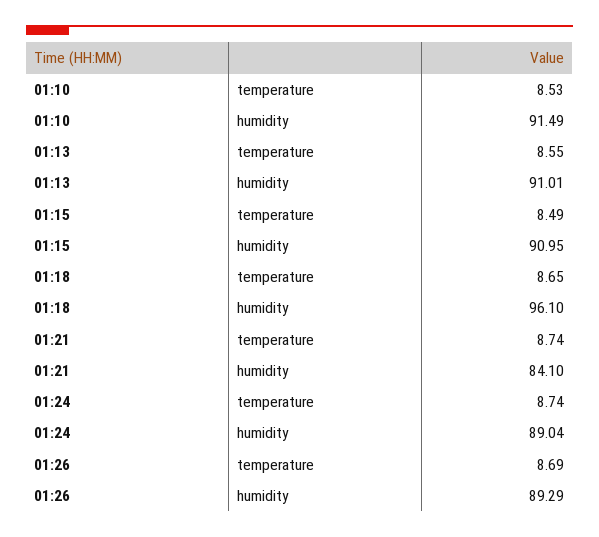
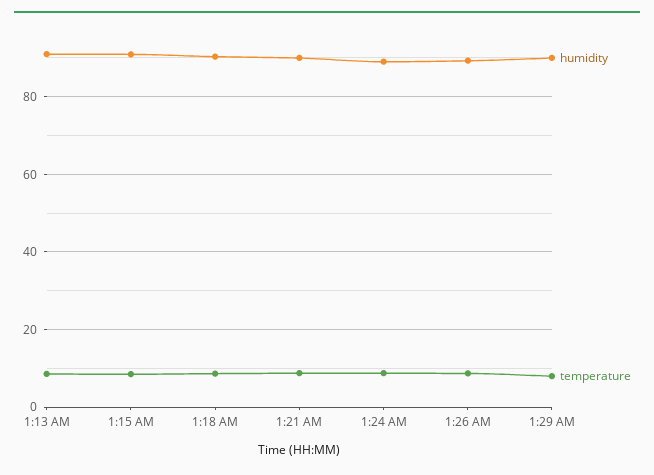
temperature, 01:10: 8.53 -> none
humidity, 01:10: 91.49 -> none
humidity, 01:18: 96.1 -> 90
humidity, 01:21: 84.1 -> 90
humidity, 1:29 AM: none -> 90
temperature, 1:29 AM: none -> 8

